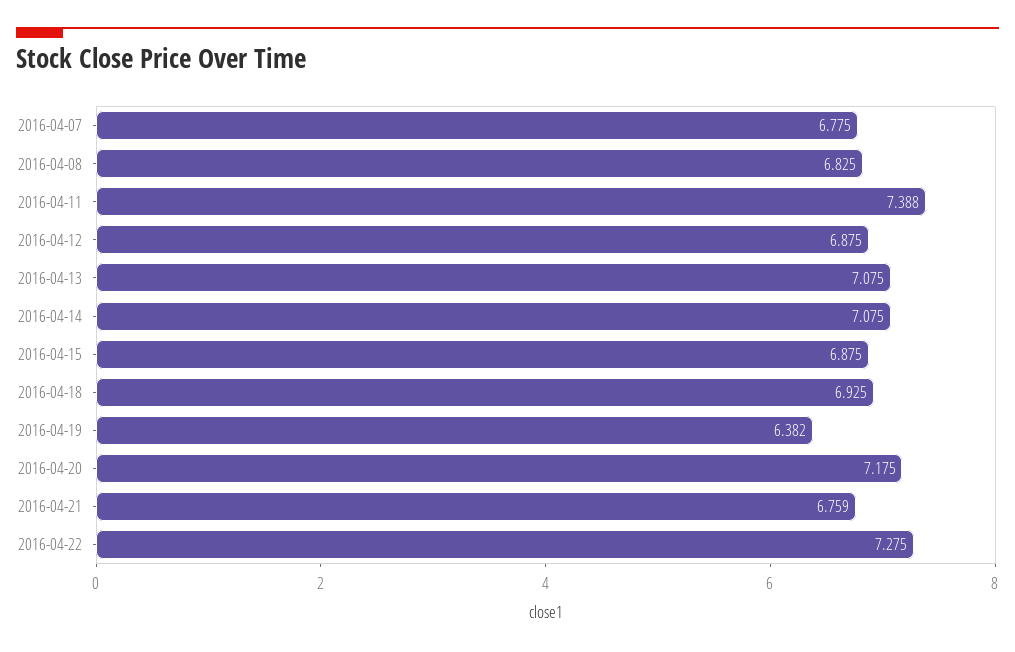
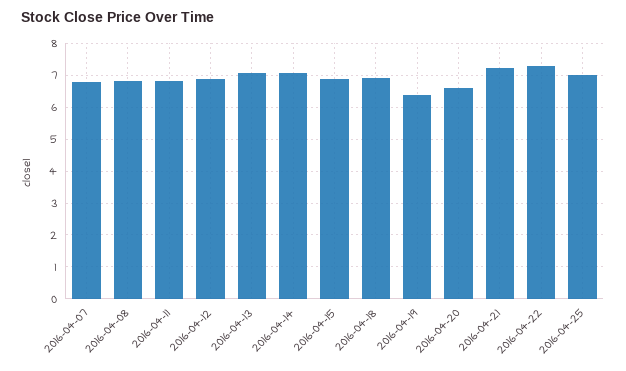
2016-04-11: 7.388 -> 6.8
2016-04-20: 7.175 -> 6.6
2016-04-21: 6.759 -> 7.2
2016-04-25: none -> 7

